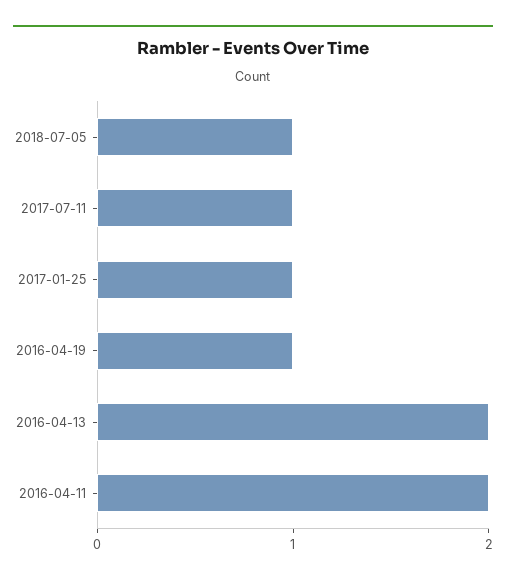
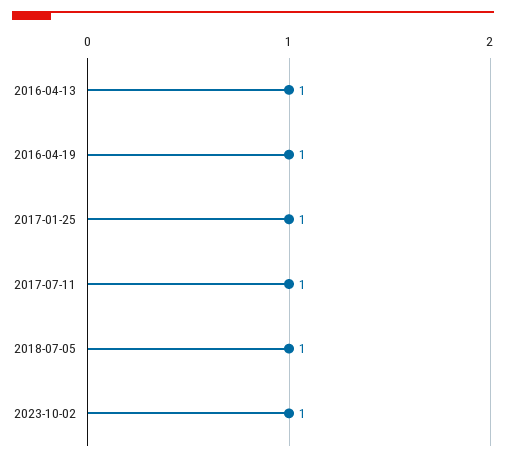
2016-04-13: 2 -> 1
2016-04-11: 2 -> none
2023-10-02: none -> 1

